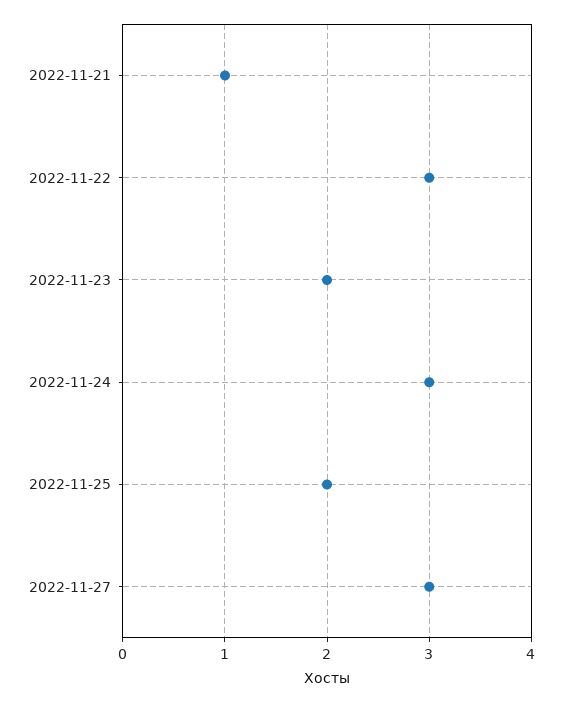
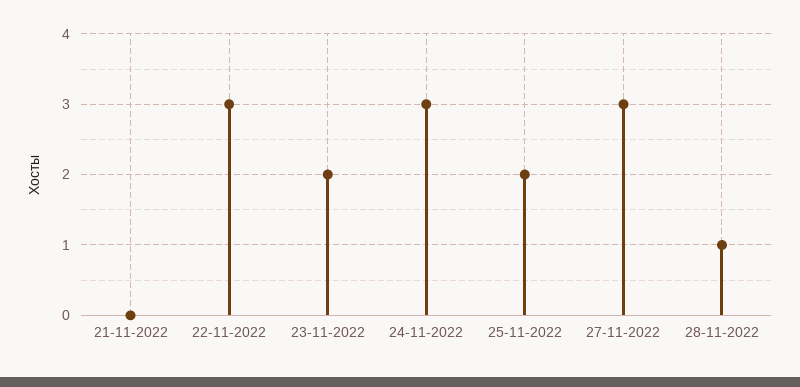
2022-11-21: 1 -> 0
28-11-2022: none -> 1

